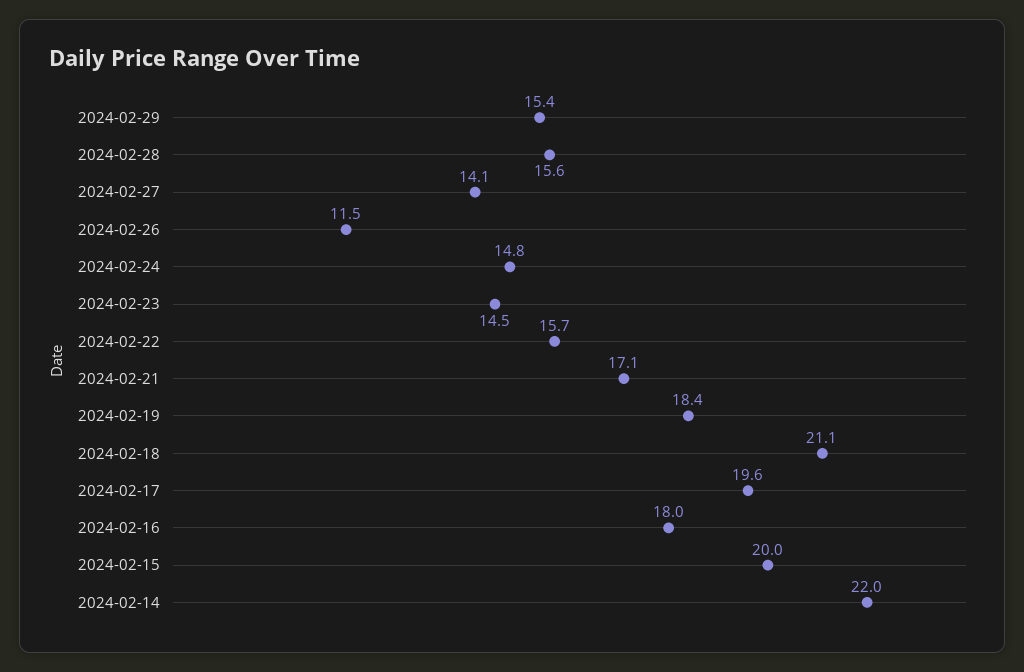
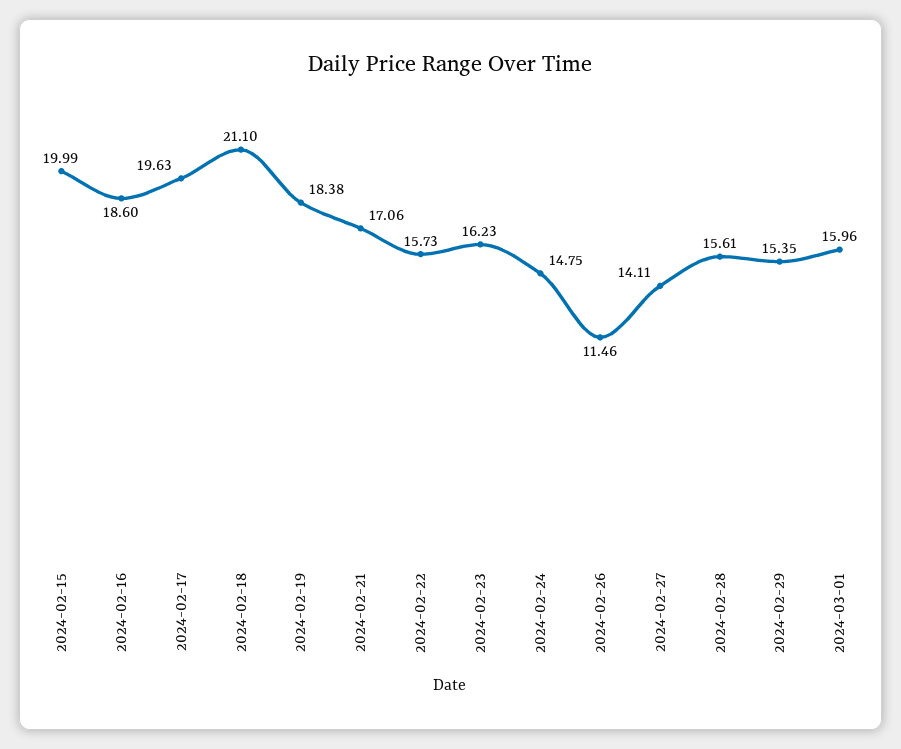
2024-02-23: 14.5 -> 16.23
2024-02-16: 18 -> 18.6
2024-02-14: 22 -> none
2024-03-01: none -> 15.96

